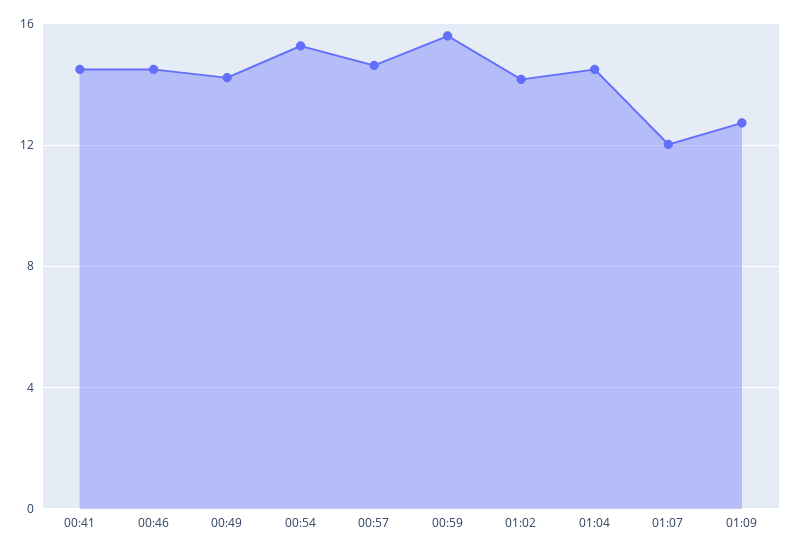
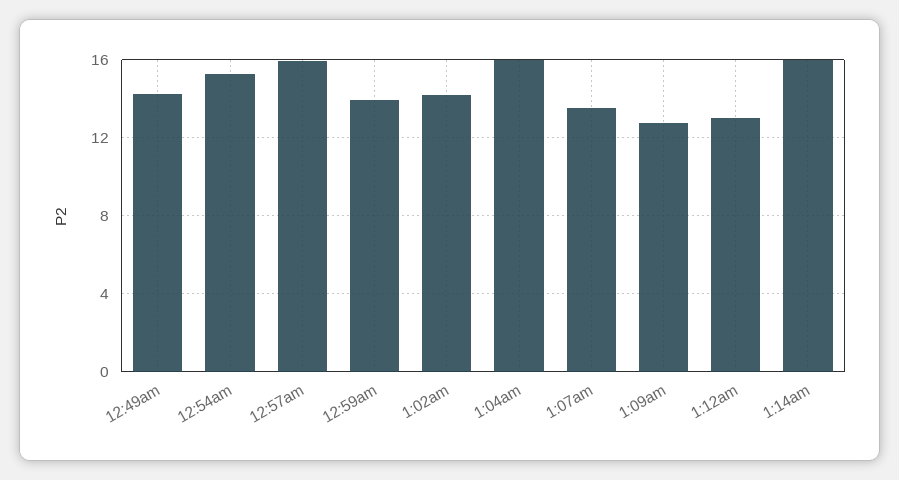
00:41: 14.5 -> none
00:46: 14.5 -> none
00:57: 14.5 -> 16
00:59: 15.5 -> 14
01:04: 14.5 -> 16
01:07: 12 -> 13.5
1:12am: none -> 13
1:14am: none -> 16

